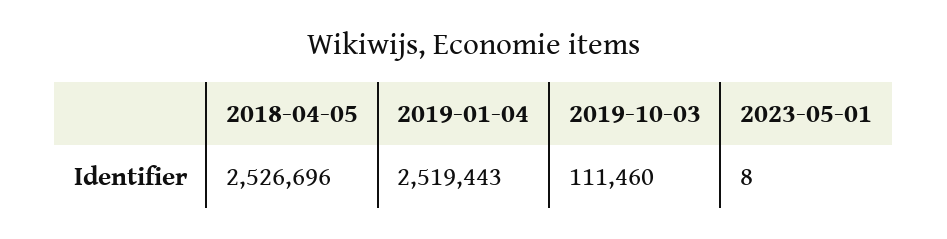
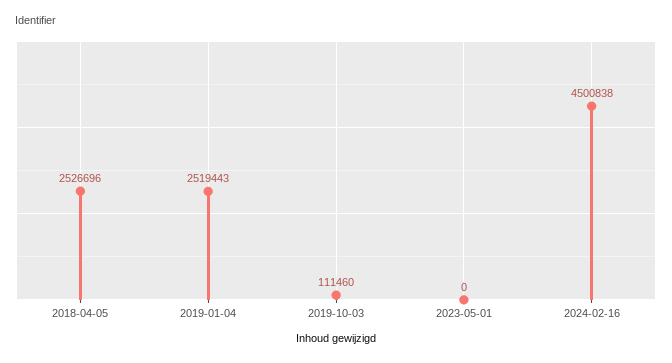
2023-05-01: 8 -> 0
2024-02-16: none -> 4500838

